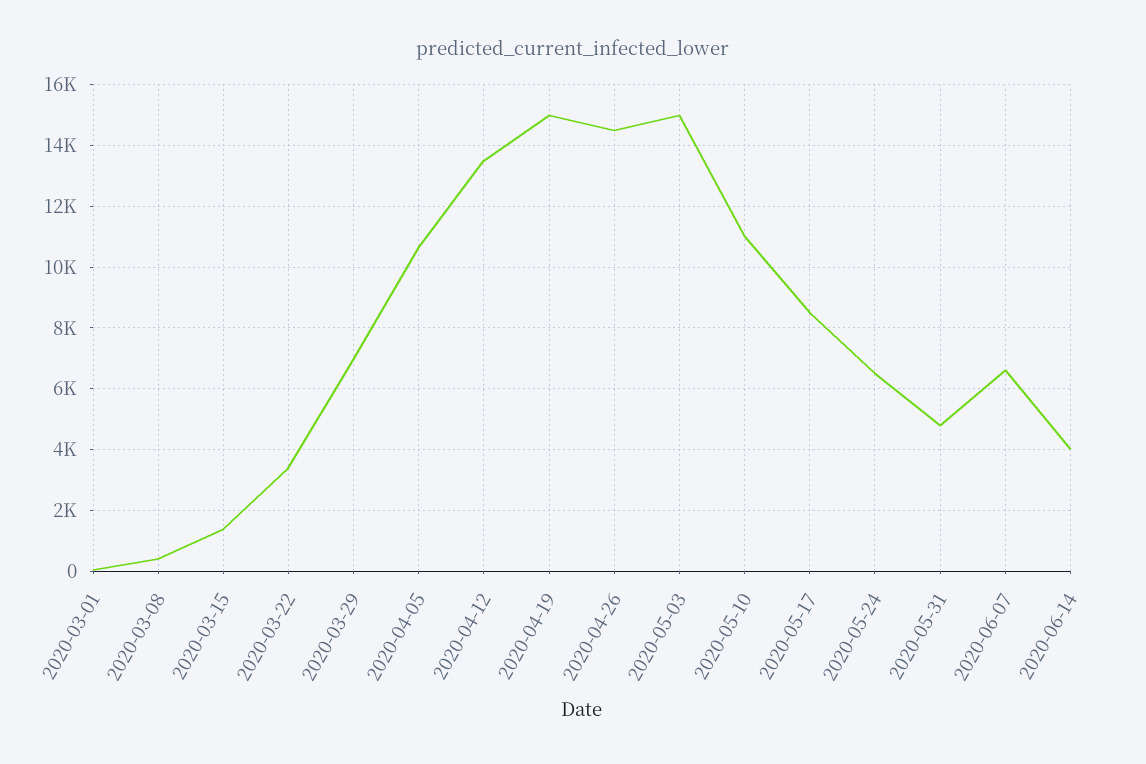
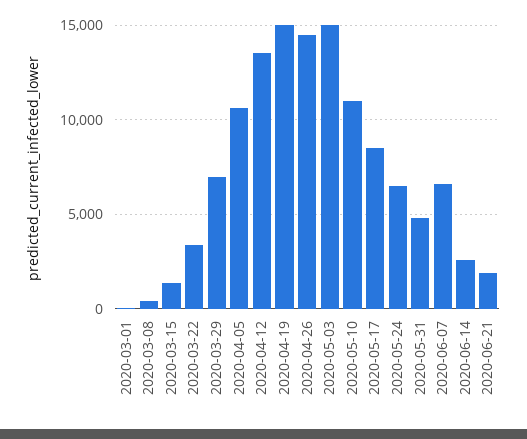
2020-06-14: 4000 -> 2500
2020-06-21: none -> 2000

